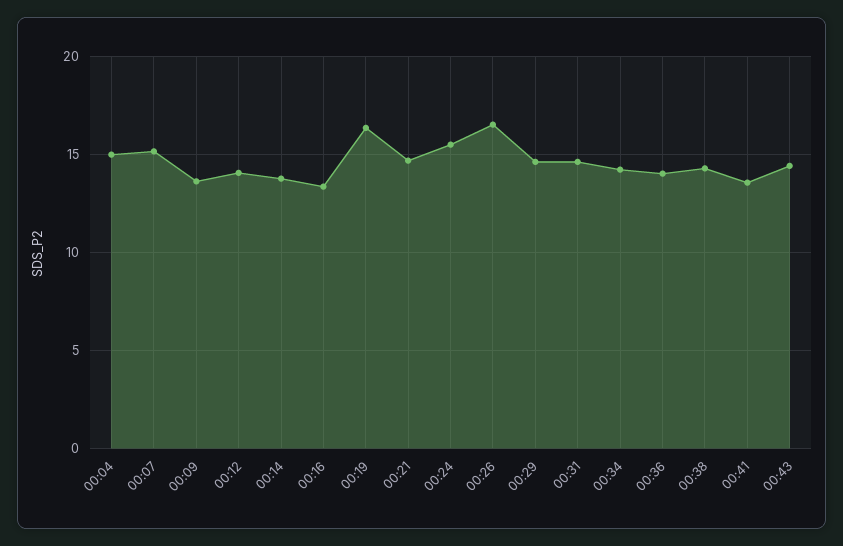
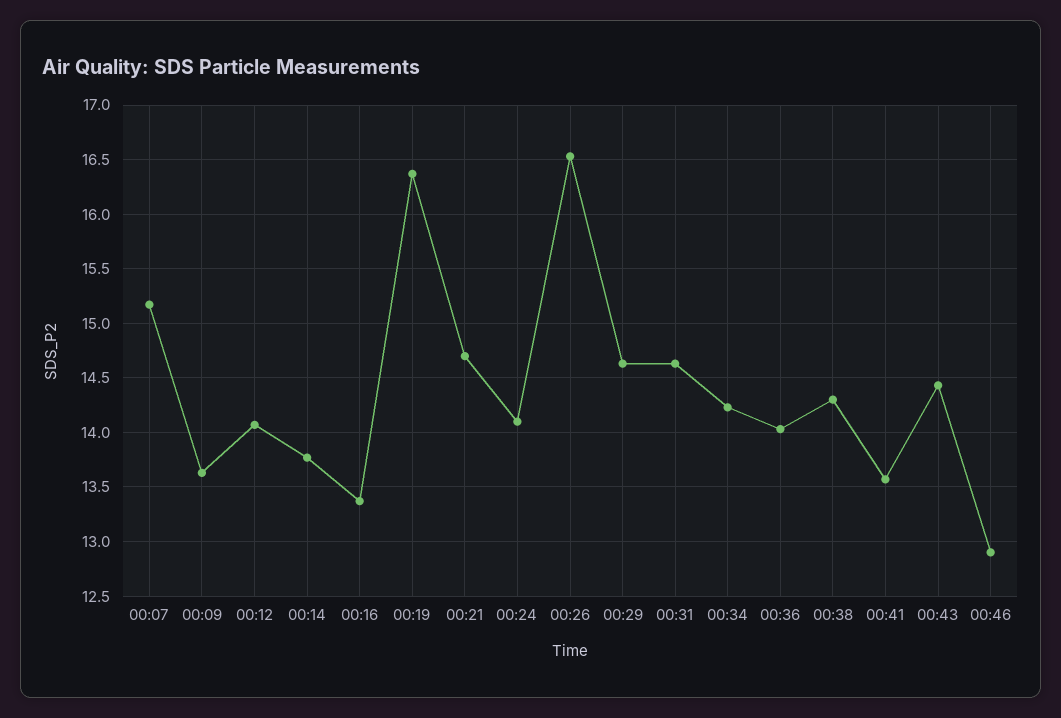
00:04: 15 -> none
00:24: 15.5 -> 14.1
00:46: none -> 12.9

